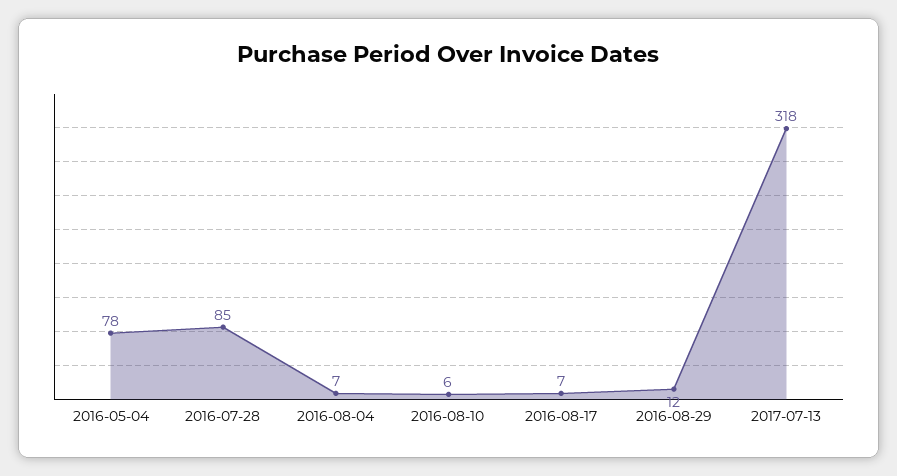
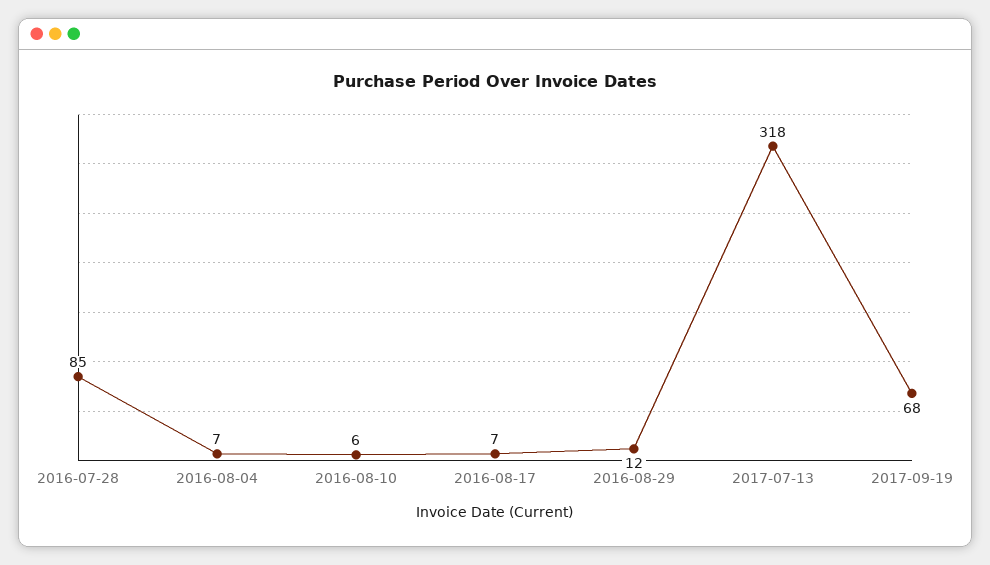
2016-05-04: 78 -> none
2017-09-19: none -> 68

